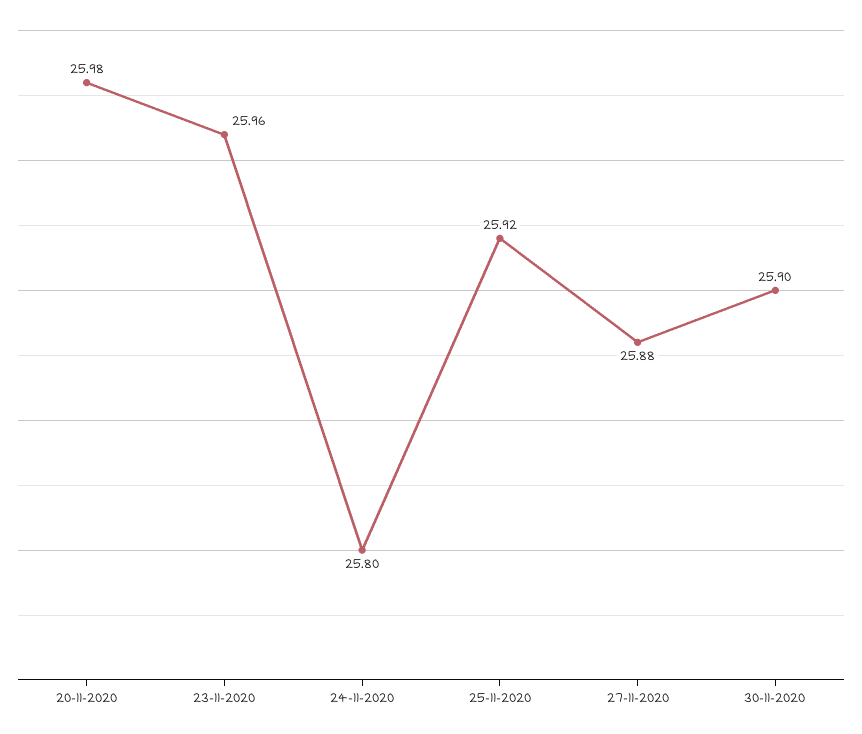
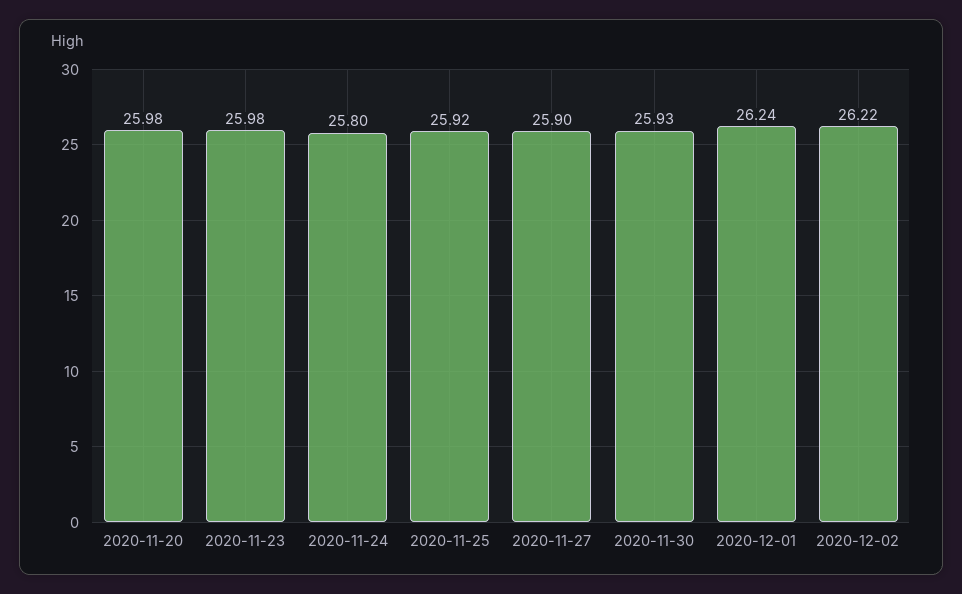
23-11-2020: 25.96 -> 25.98
27-11-2020: 25.88 -> 25.9
30-11-2020: 25.9 -> 25.93
2020-12-01: none -> 26.24
2020-12-02: none -> 26.22

